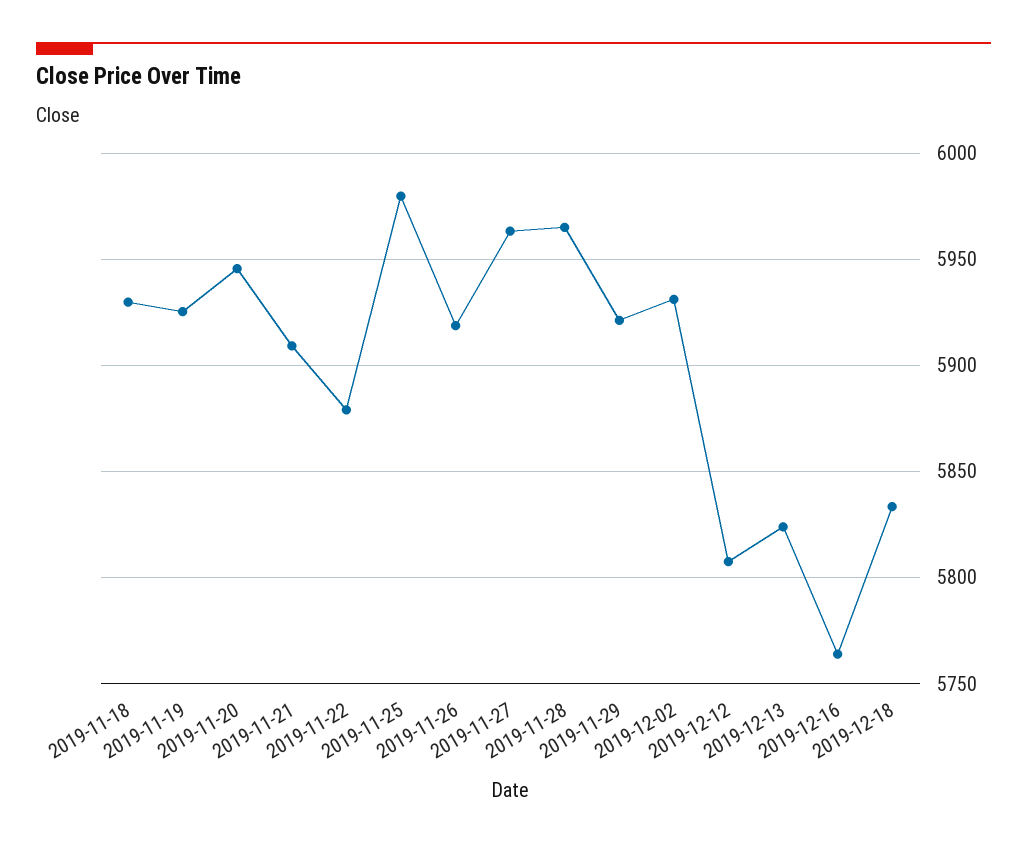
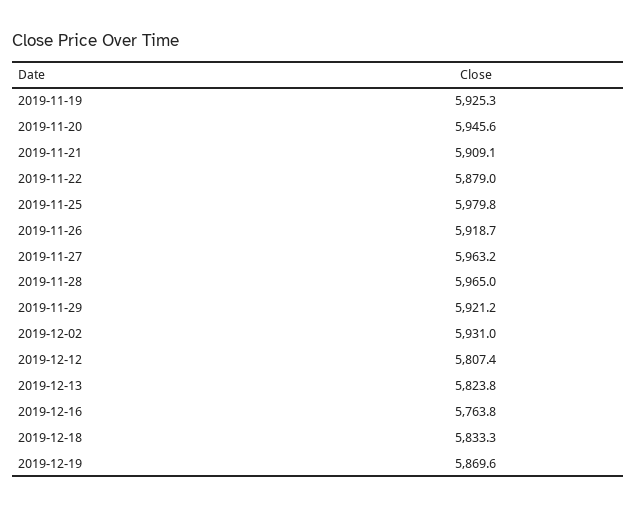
2019-11-18: 5930 -> none
2019-12-19: none -> 5869.6

